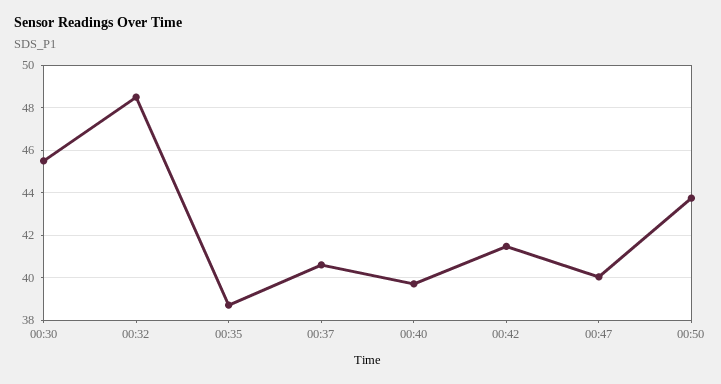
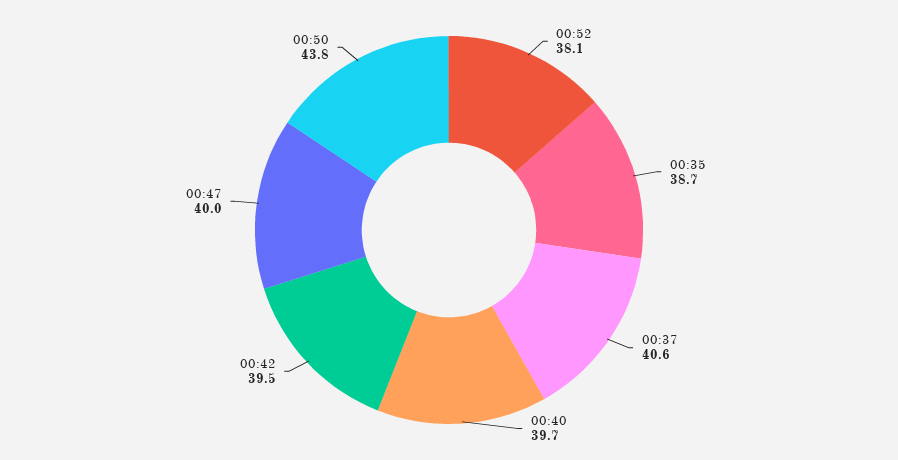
00:30: 45.5 -> none
00:32: 48.5 -> none
00:42: 41.5 -> 39.5
00:52: none -> 38.1

